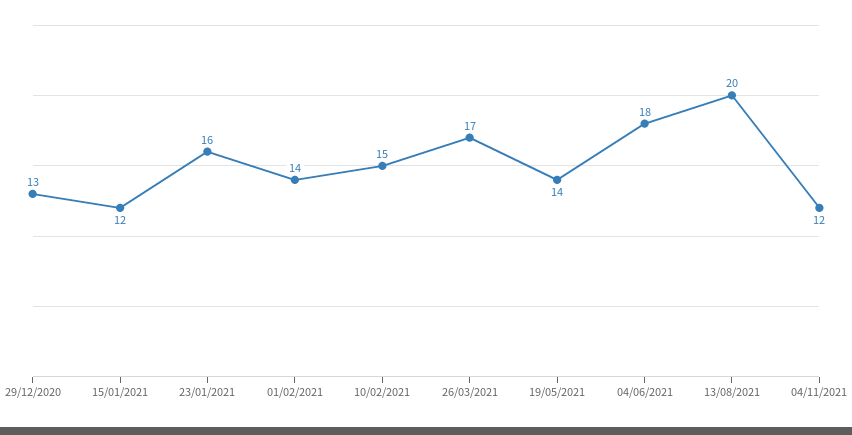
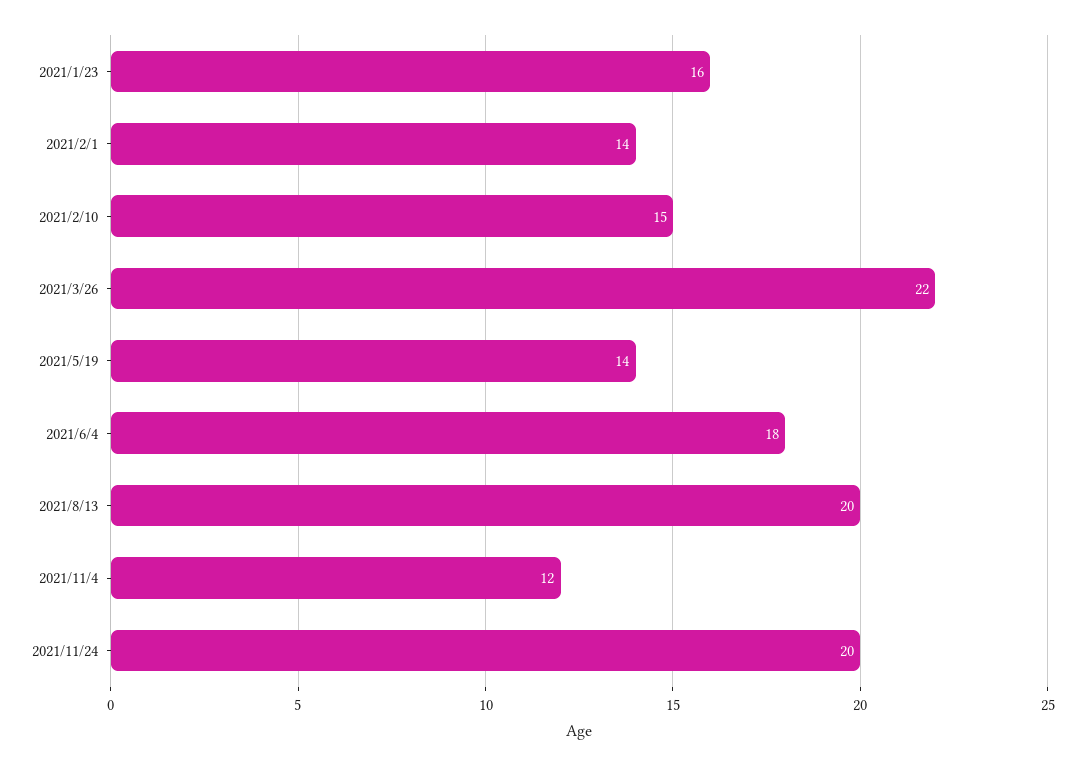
29/12/2020: 13 -> none
15/01/2021: 12 -> none
26/03/2021: 17 -> 22
2021/11/24: none -> 20

